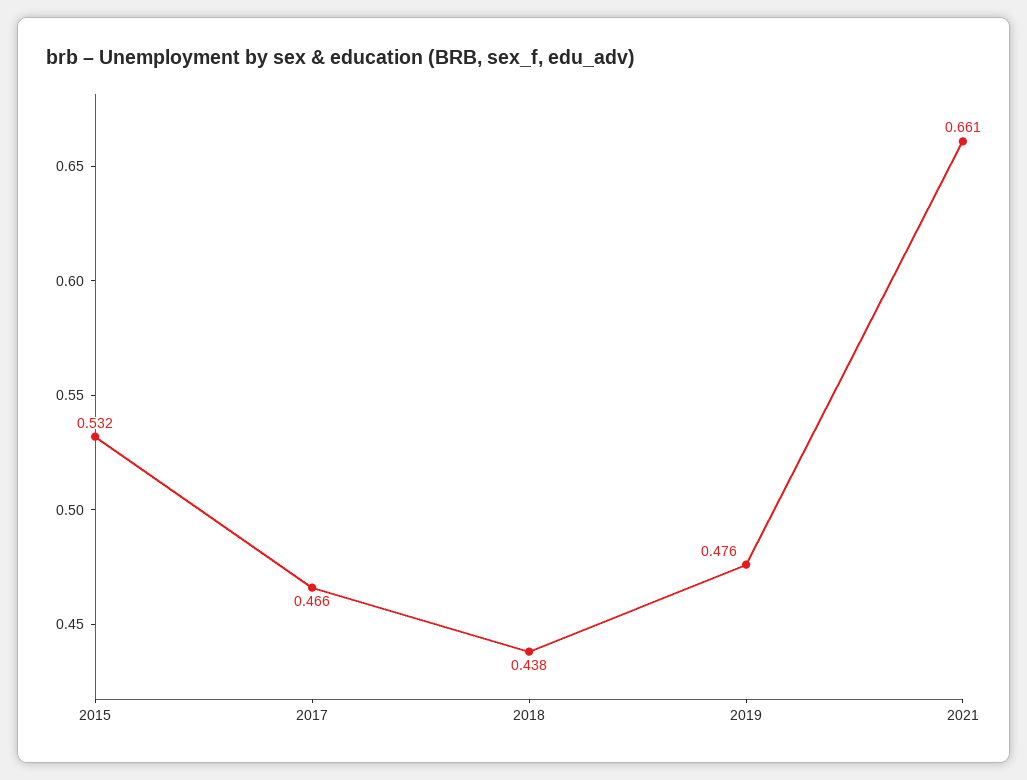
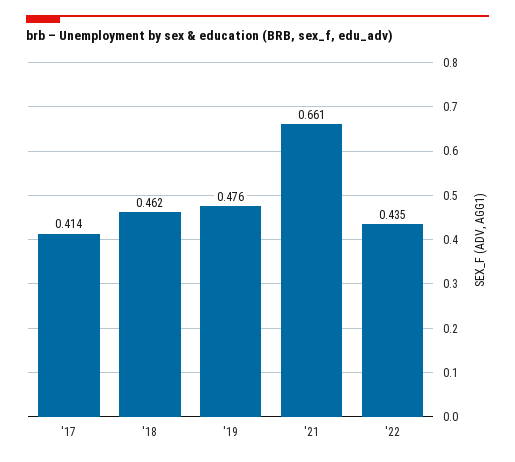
2015: 0.532 -> none
2017: 0.466 -> 0.414
2018: 0.438 -> 0.462
'22: none -> 0.435

